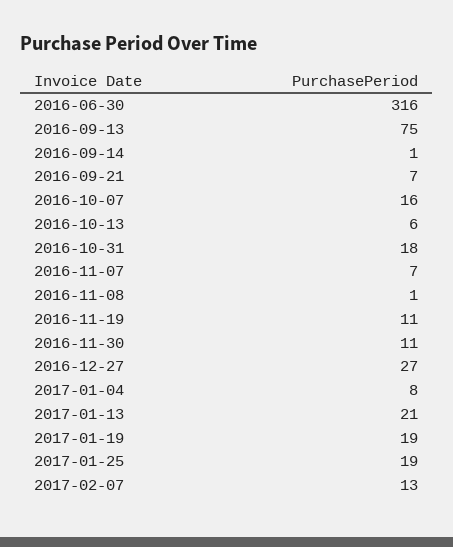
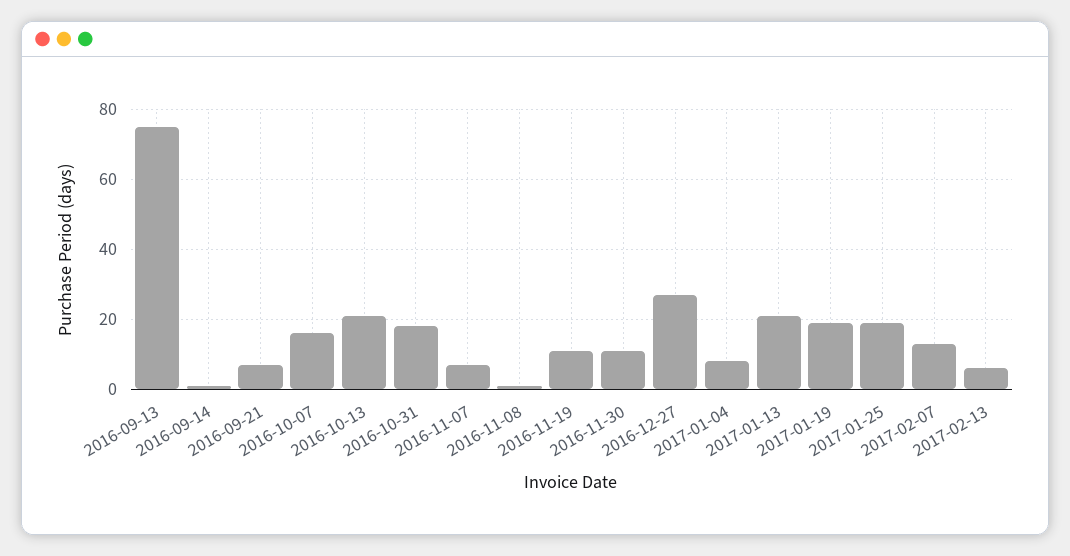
2016-06-30: 316 -> none
2016-10-13: 6 -> 20
2017-02-13: none -> 5

